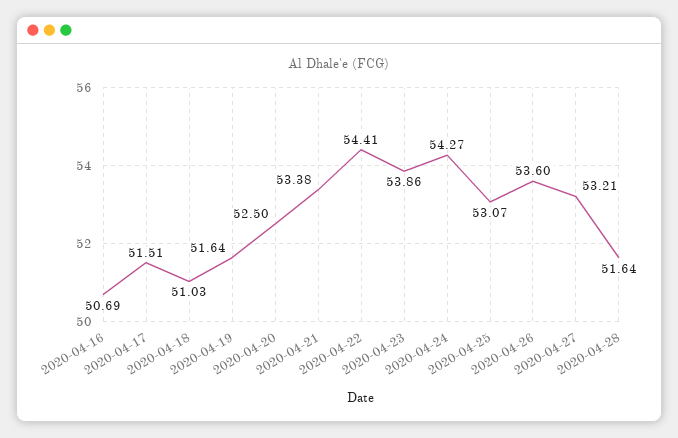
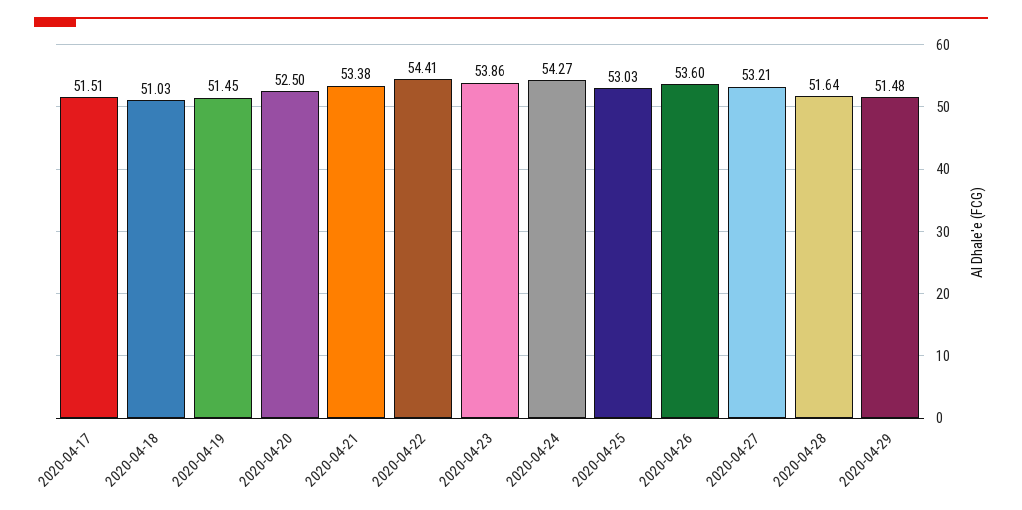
2020-04-16: 50.69 -> none
2020-04-19: 51.64 -> 51.45
2020-04-25: 53.07 -> 53.03
2020-04-29: none -> 51.48

